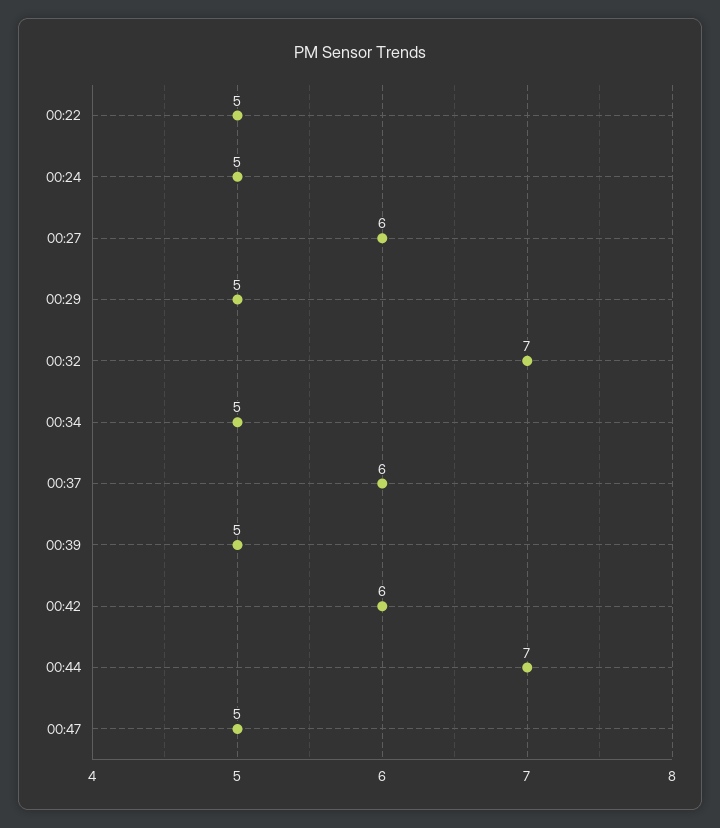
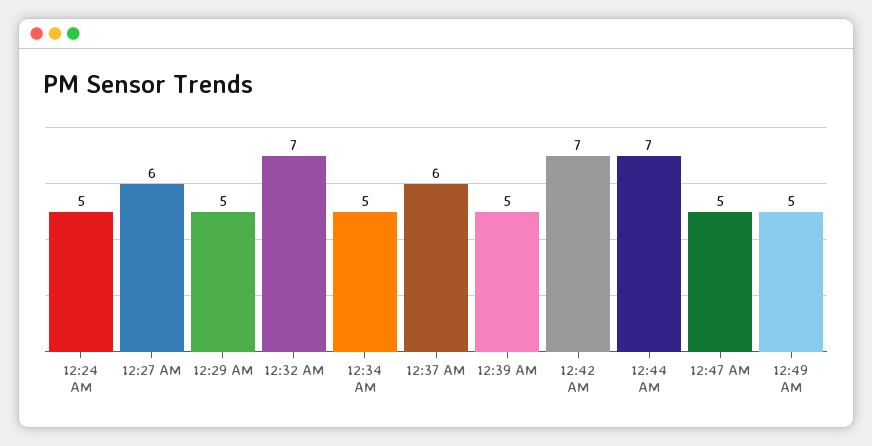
00:22: 5 -> none
00:42: 6 -> 7
12:49 AM: none -> 5

